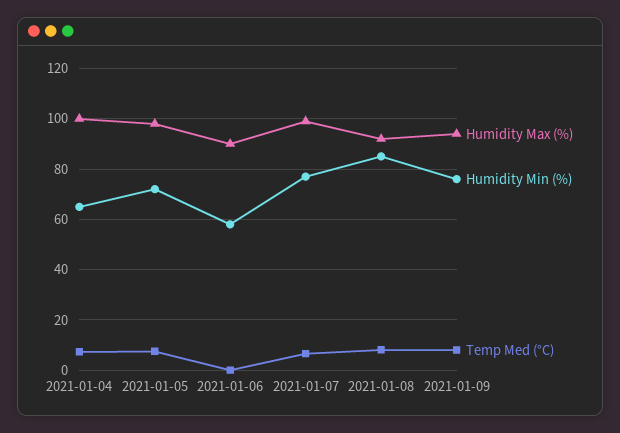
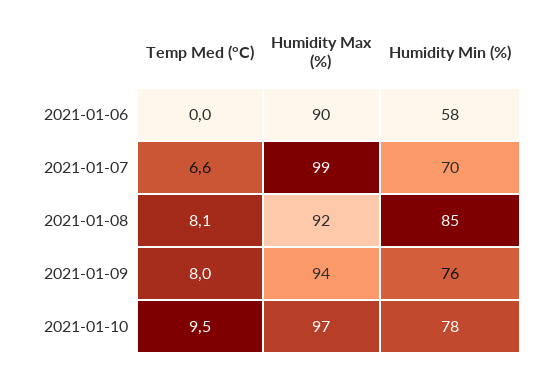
Humidity Max (%), 2021-01-04: 100 -> none
Humidity Min (%), 2021-01-04: 65 -> none
Temp Med (°C), 2021-01-04: 7.5 -> none
Humidity Max (%), 2021-01-05: 97.5 -> none
Humidity Min (%), 2021-01-05: 72.5 -> none
Temp Med (°C), 2021-01-05: 7.5 -> none
Humidity Min (%), 2021-01-07: 77.5 -> 70
Temp Med (°C), 2021-01-10: none -> 9.5
Humidity Max (%), 2021-01-10: none -> 97
Humidity Min (%), 2021-01-10: none -> 78

